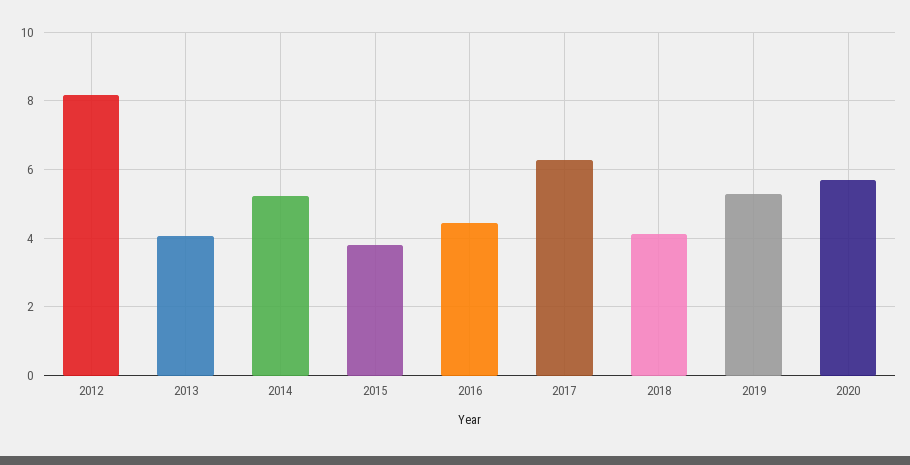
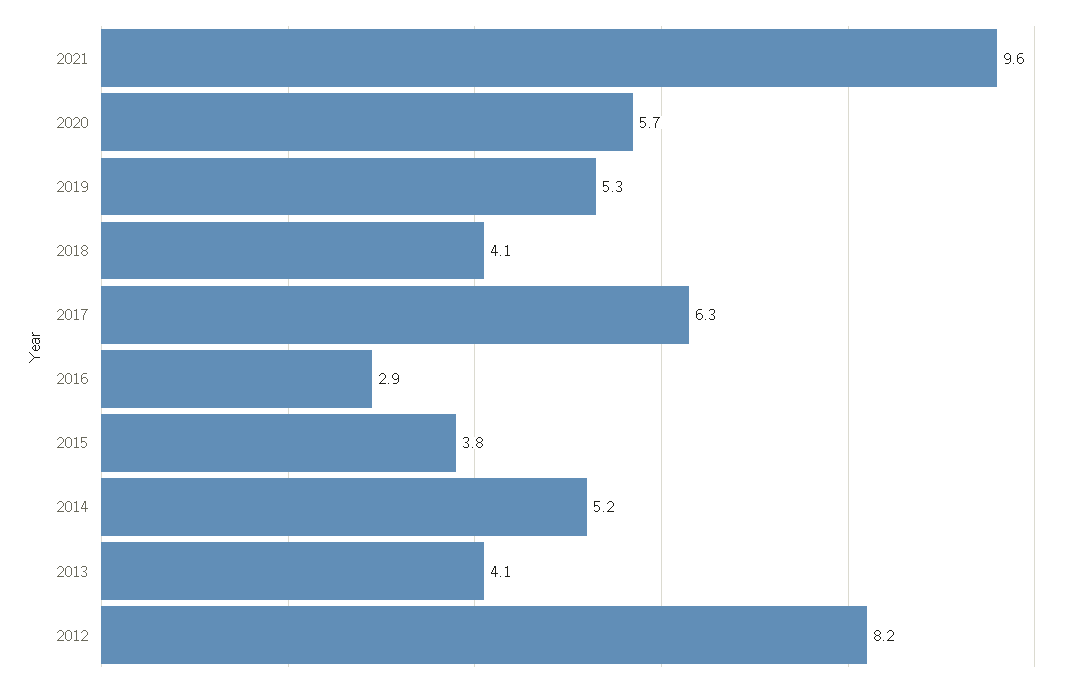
2016: 4.4 -> 2.9
2021: none -> 9.6

